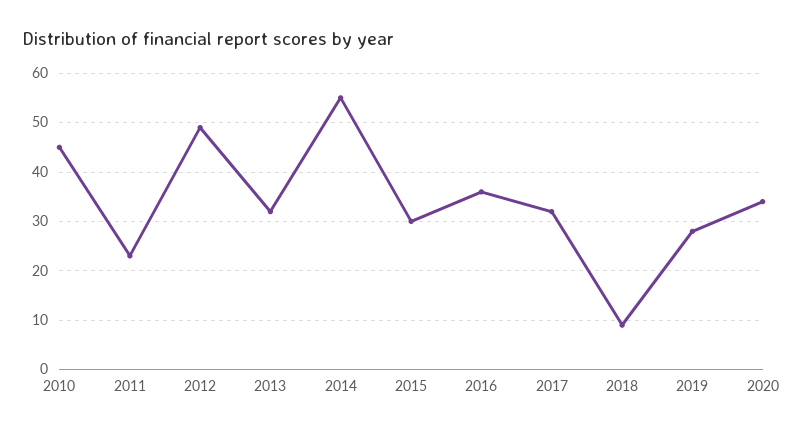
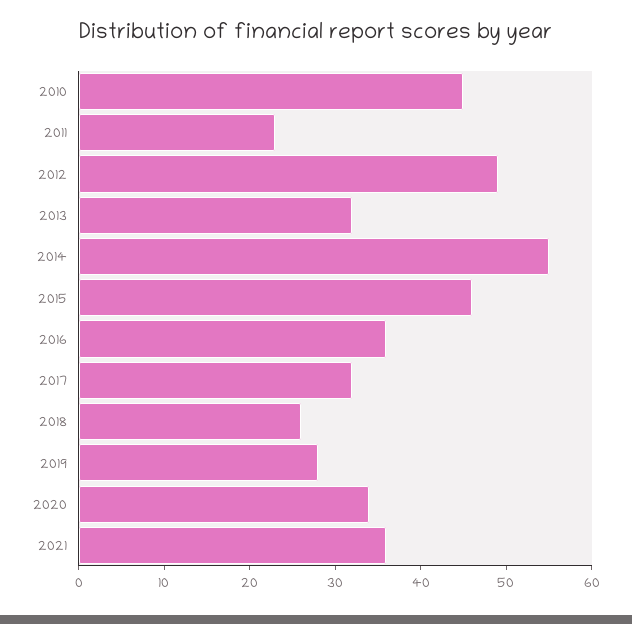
2015: 30 -> 46
2018: 10 -> 26
2021: none -> 36

